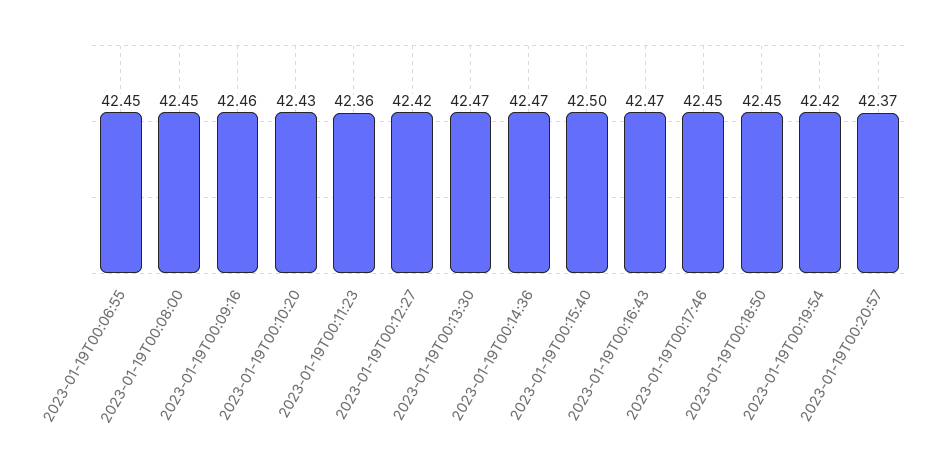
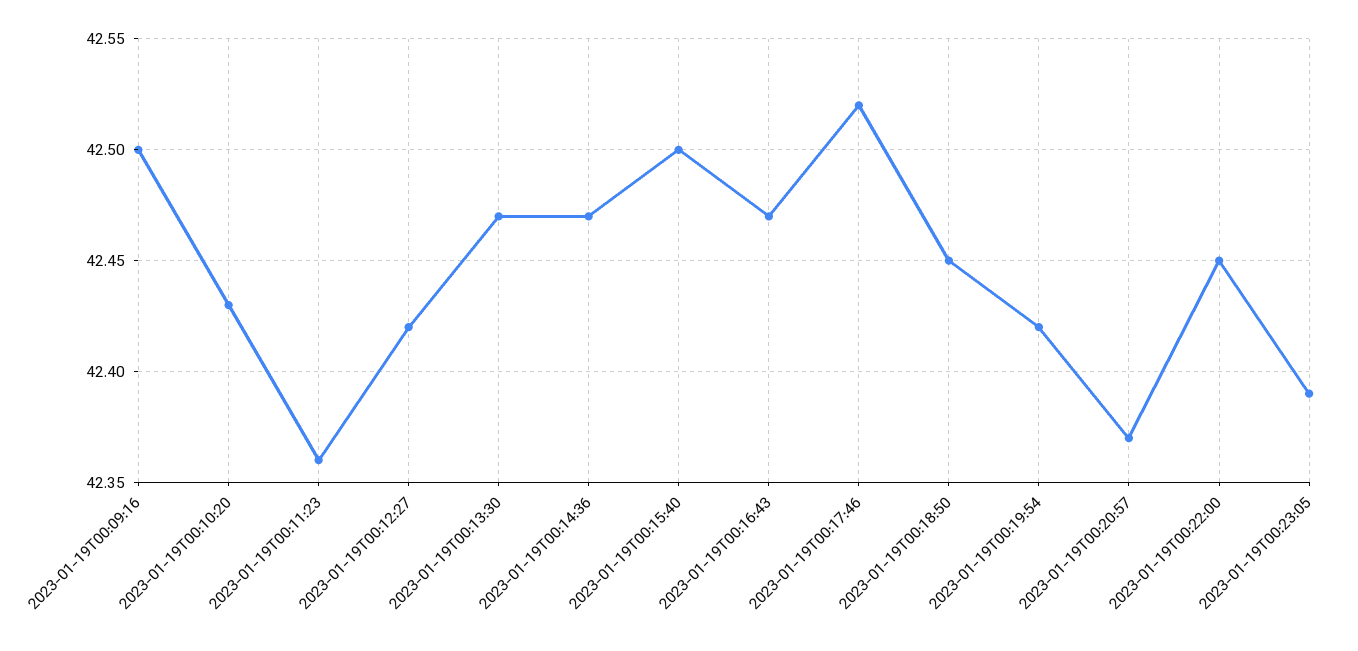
2023-01-19T00:06:55: 42.45 -> none
2023-01-19T00:08:00: 42.45 -> none
2023-01-19T00:09:16: 42.46 -> 42.5
2023-01-19T00:17:46: 42.45 -> 42.52
2023-01-19T00:22:00: none -> 42.45
2023-01-19T00:23:05: none -> 42.39

